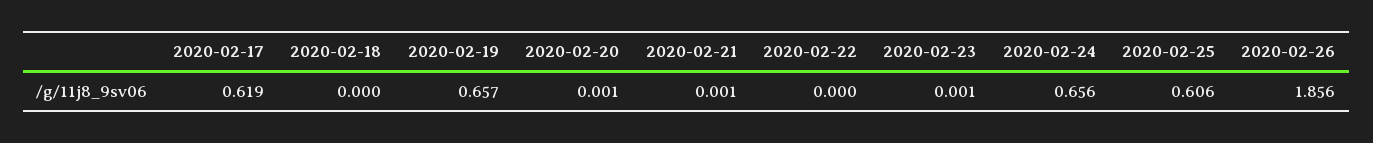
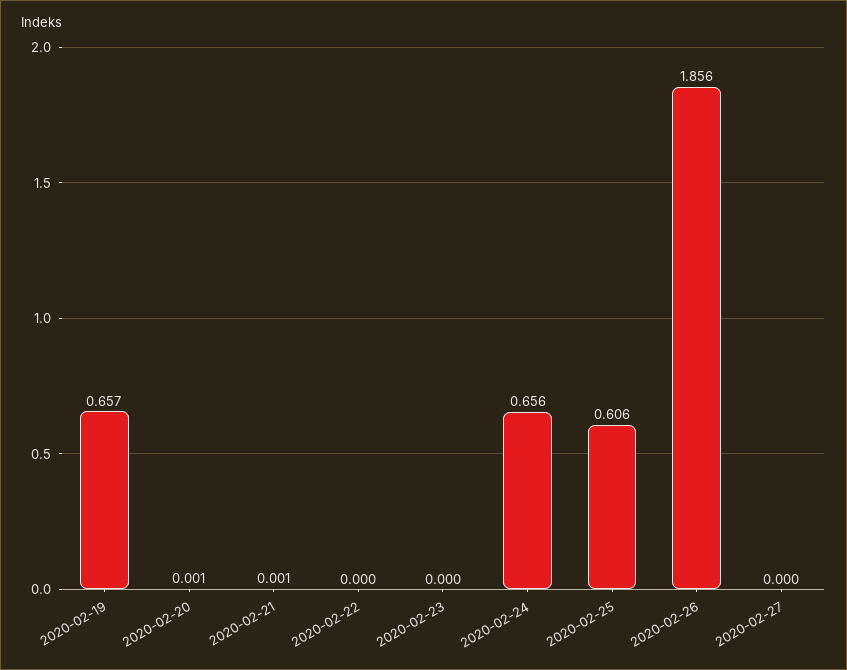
2020-02-17: 0.619 -> none
2020-02-18: 0 -> none
2020-02-23: 0.001 -> 0
2020-02-27: none -> 0

